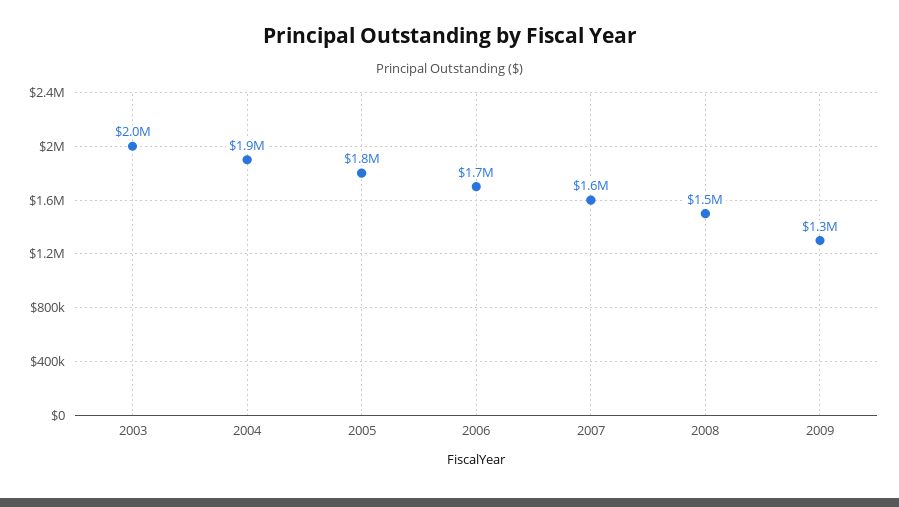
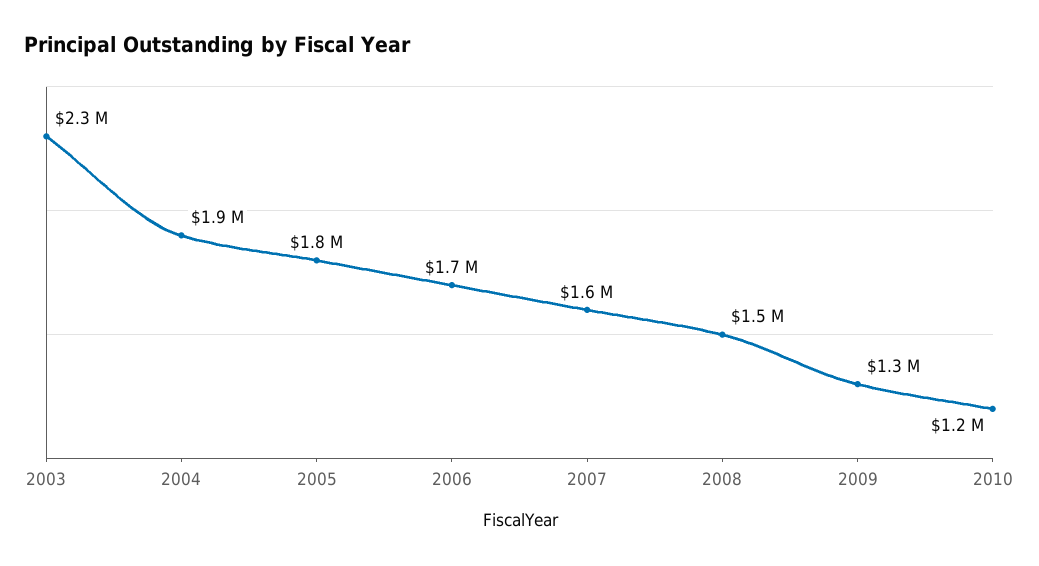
2003: 2000000 -> 2300000
2010: none -> 1200000

